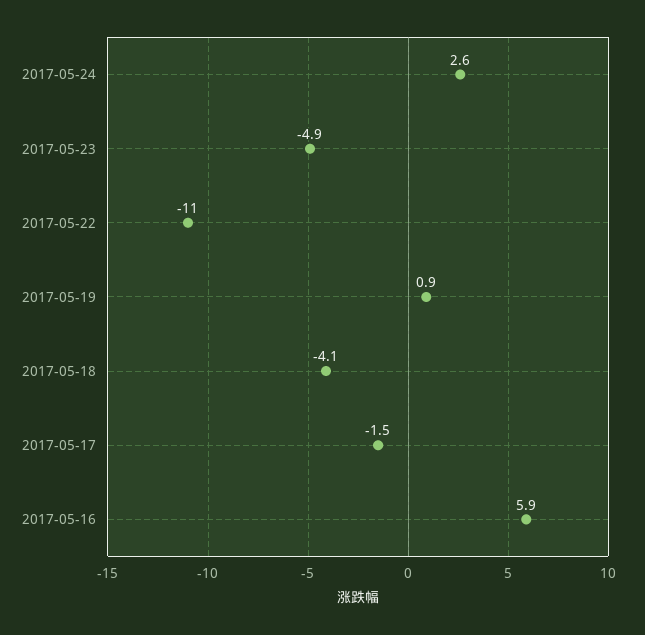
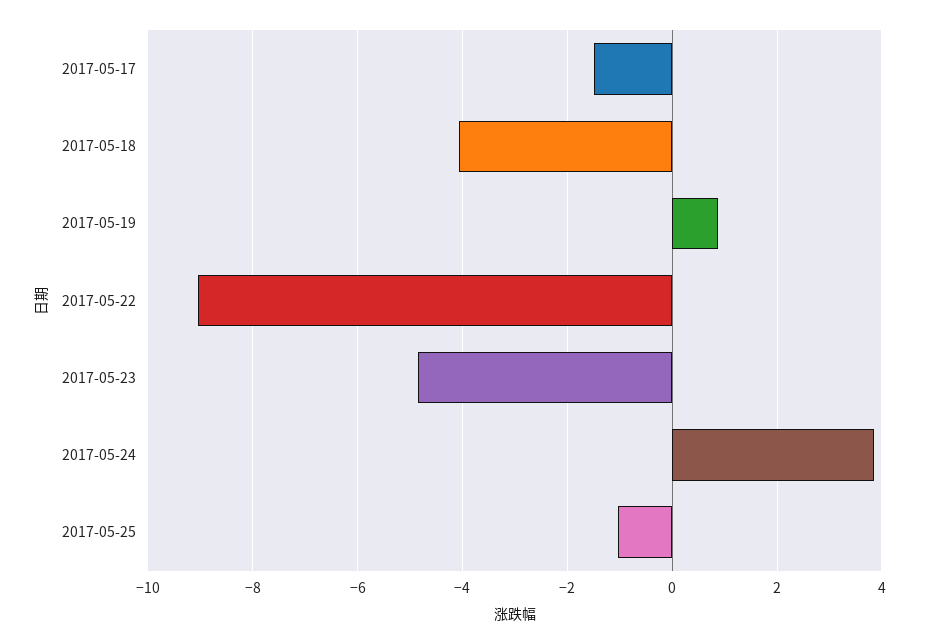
2017-05-24: 2.6 -> 3.8
2017-05-22: -11 -> -9
2017-05-16: 5.9 -> none
2017-05-25: none -> -1

